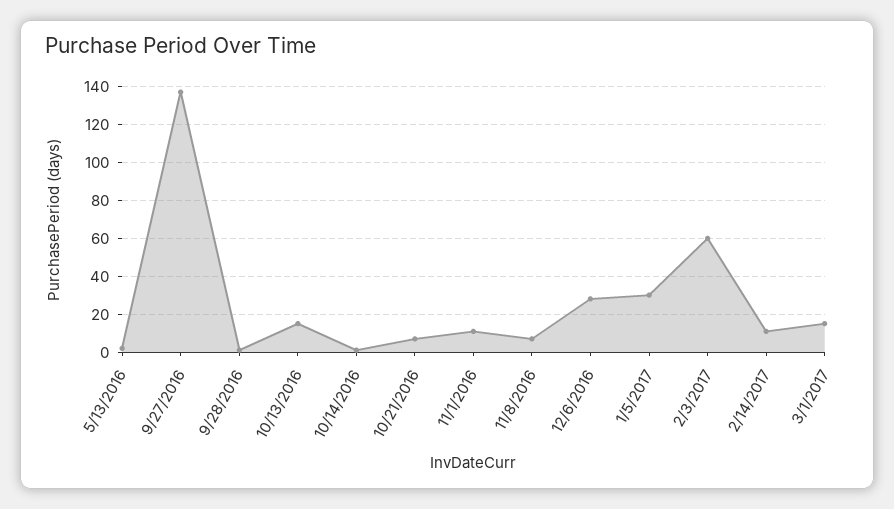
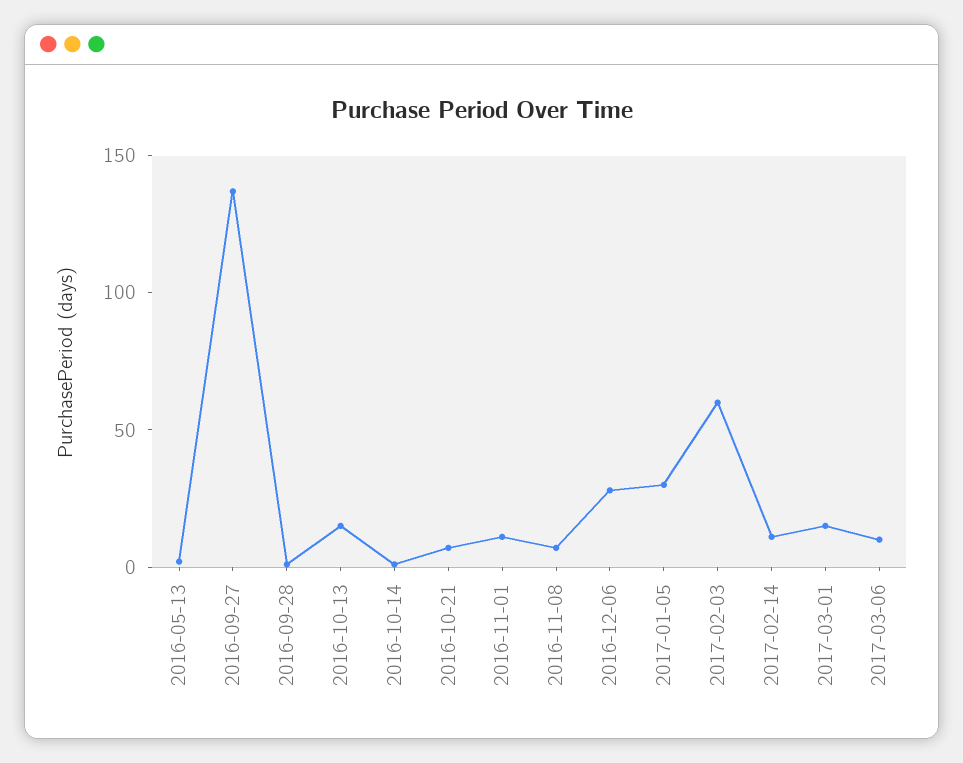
2017-03-06: none -> 10

